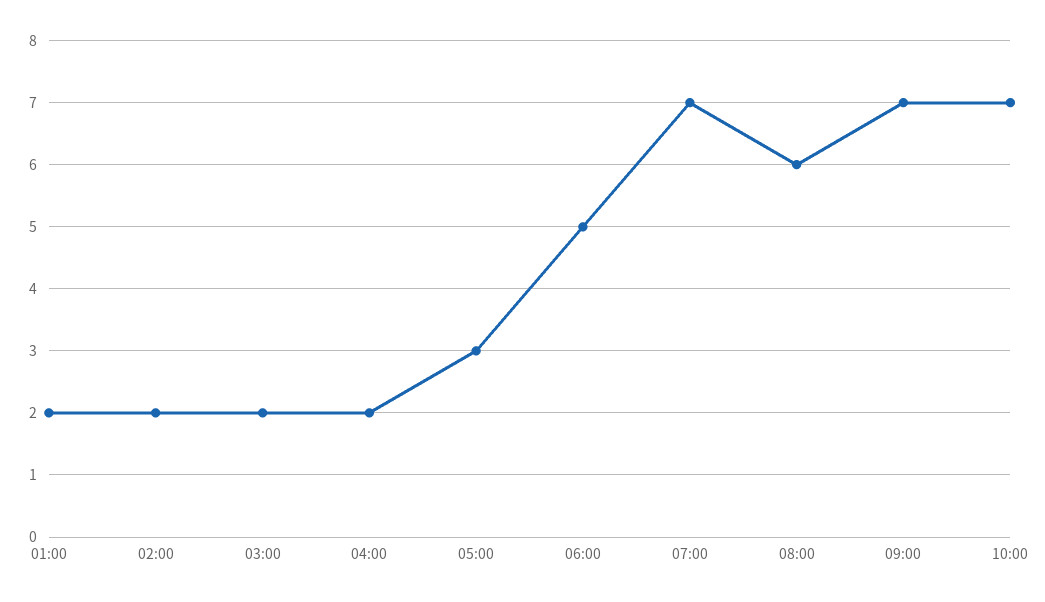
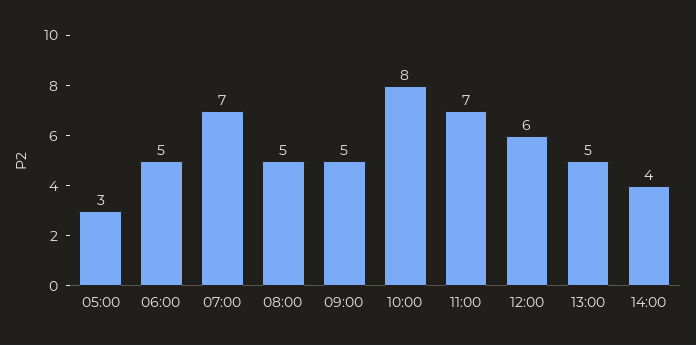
01:00: 2 -> none
02:00: 2 -> none
03:00: 2 -> none
04:00: 2 -> none
08:00: 6 -> 5
09:00: 7 -> 5
10:00: 7 -> 8
11:00: none -> 7
12:00: none -> 6
13:00: none -> 5
14:00: none -> 4

